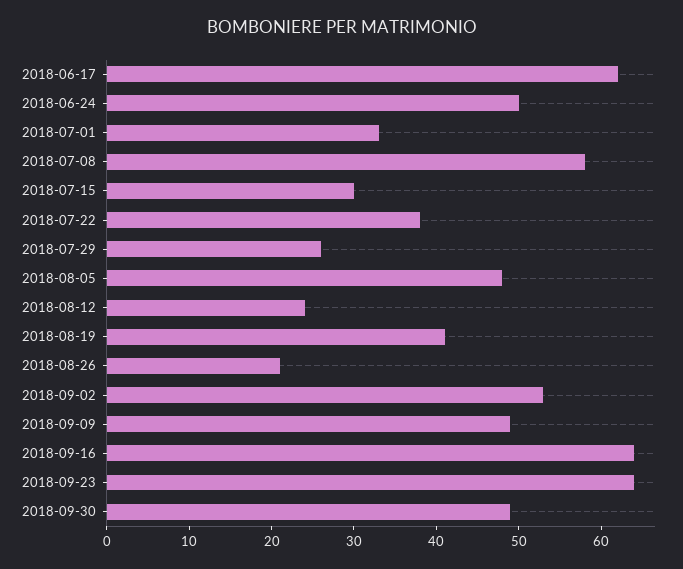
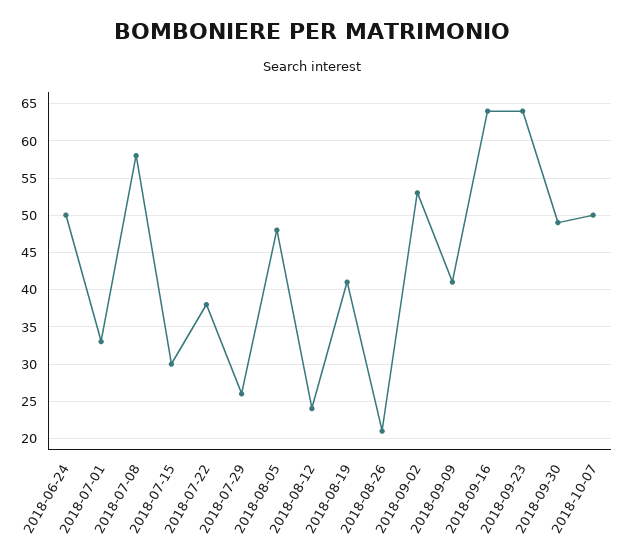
2018-06-17: 62 -> none
2018-09-09: 49 -> 41
2018-10-07: none -> 50

